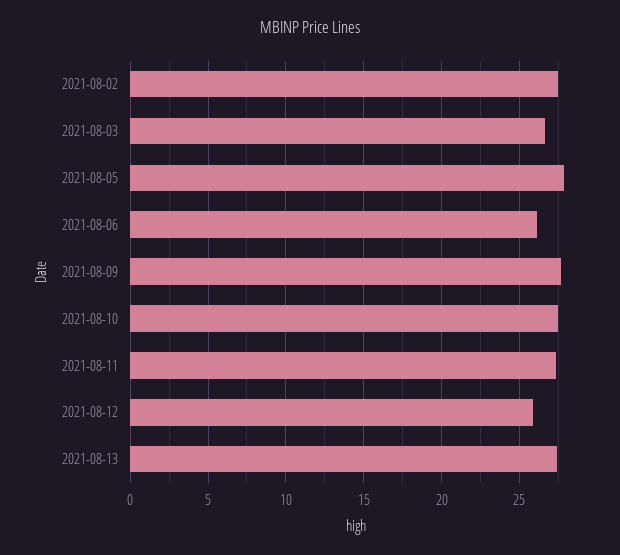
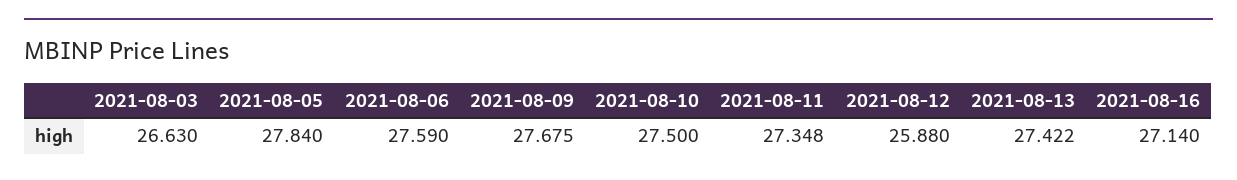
2021-08-02: 27.5 -> none
2021-08-06: 26 -> 27.59
2021-08-16: none -> 27.14

